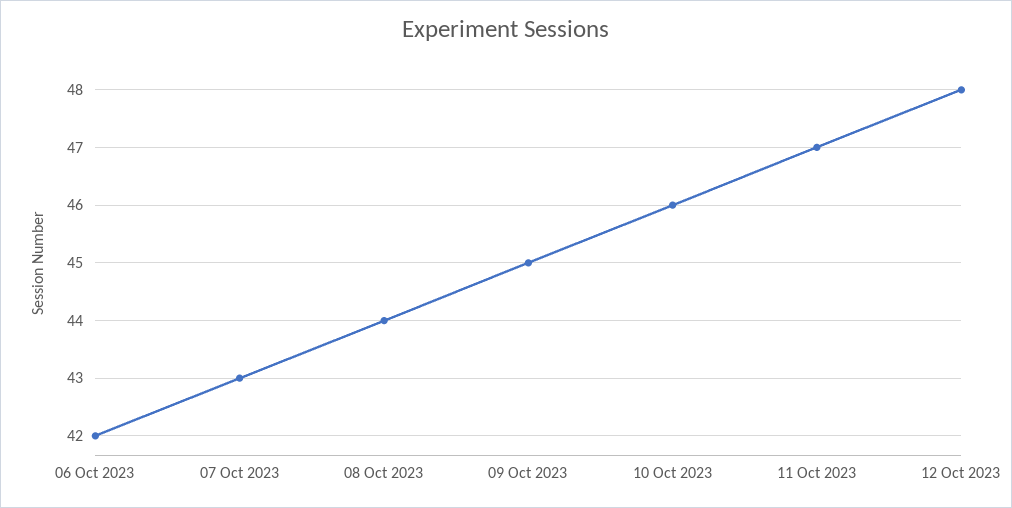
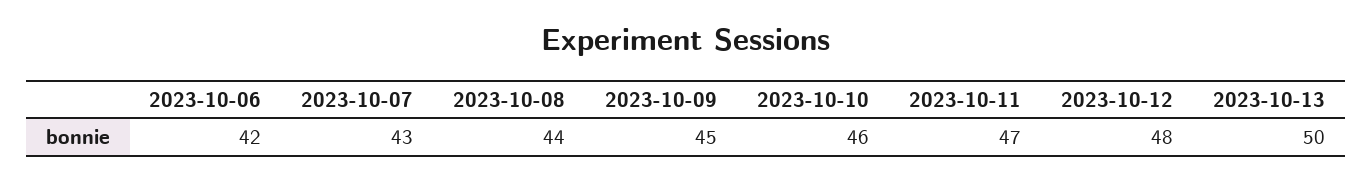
2023-10-13: none -> 50

